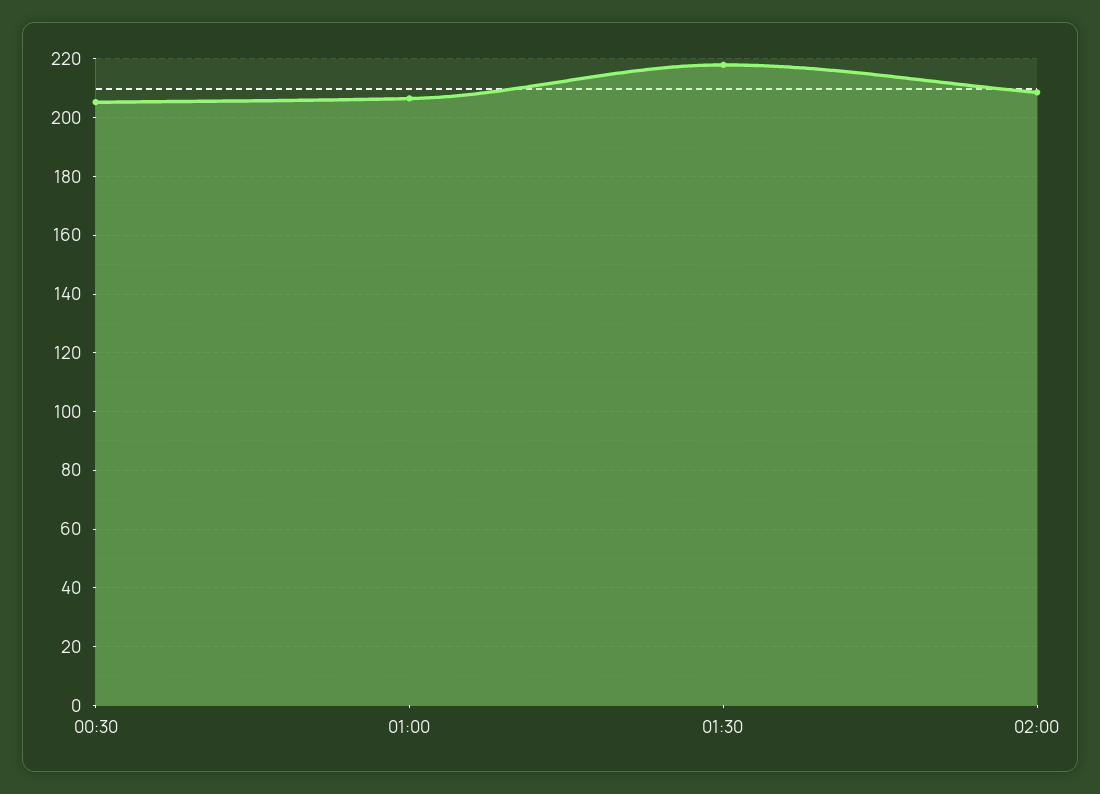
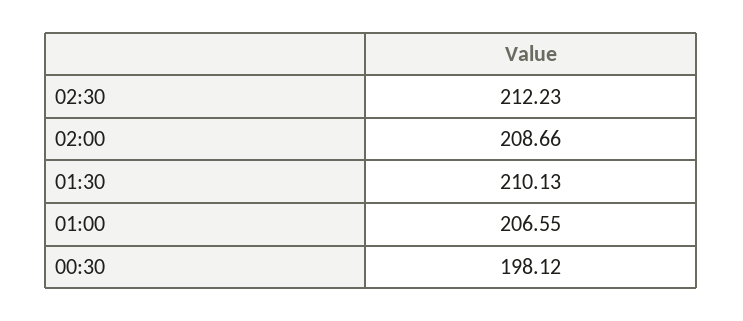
00:30: 205 -> 198.12
01:30: 217.5 -> 210.13
02:30: none -> 212.23

